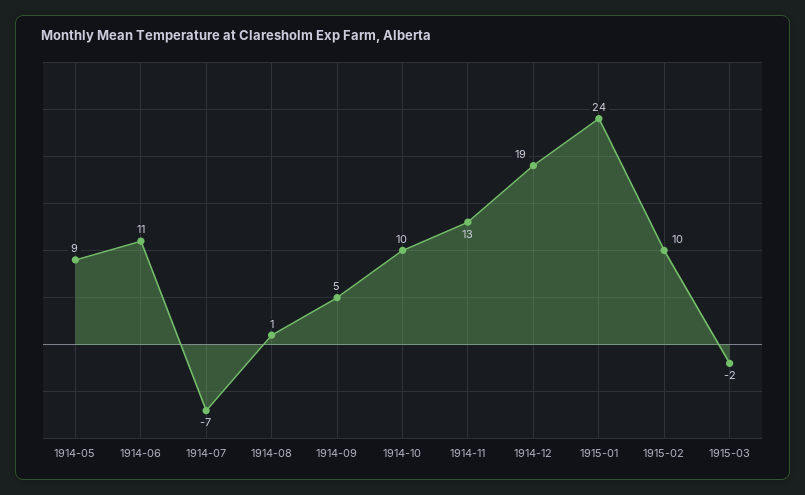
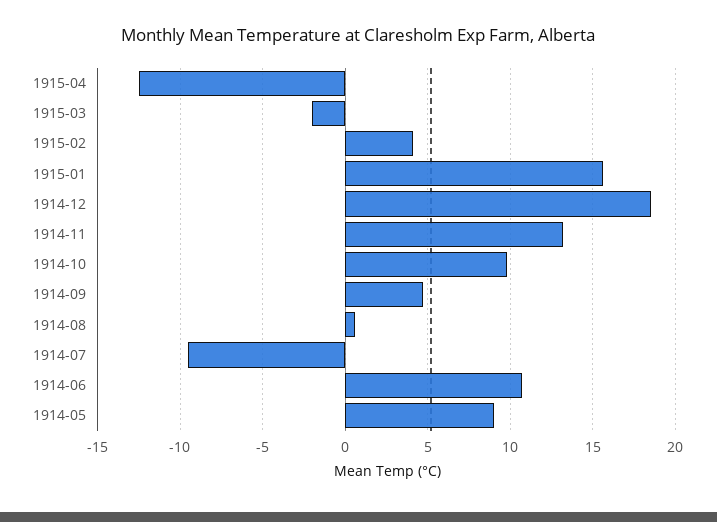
1914-07: -7 -> -9.5
1915-01: 24 -> 15.5
1915-02: 10 -> 4
1915-04: none -> -12.5

